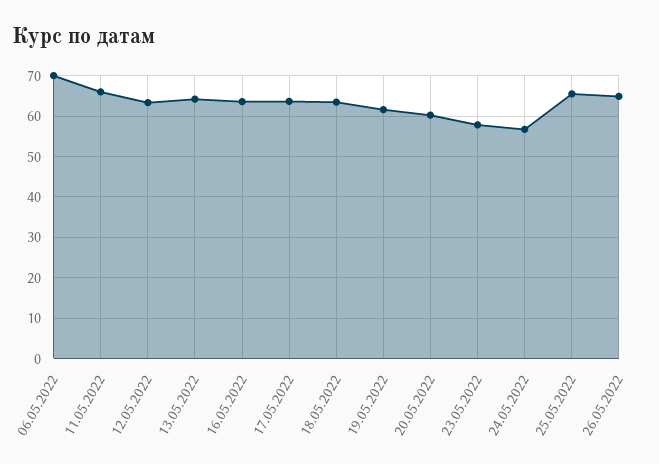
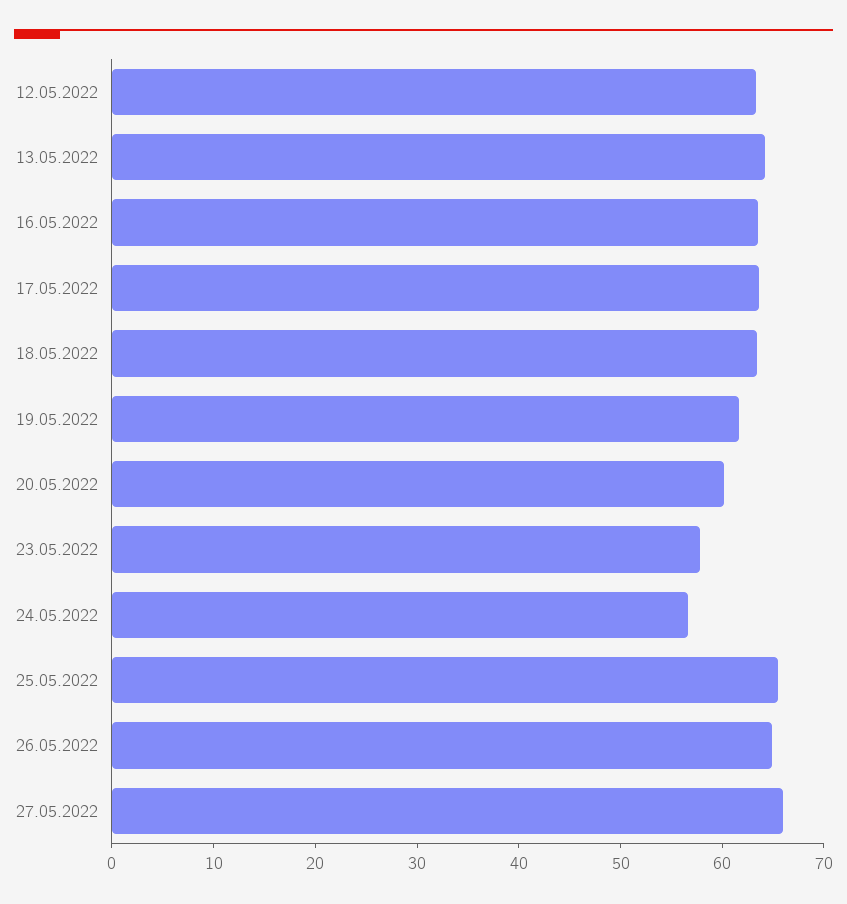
06.05.2022: 70 -> none
11.05.2022: 66 -> none
27.05.2022: none -> 66

